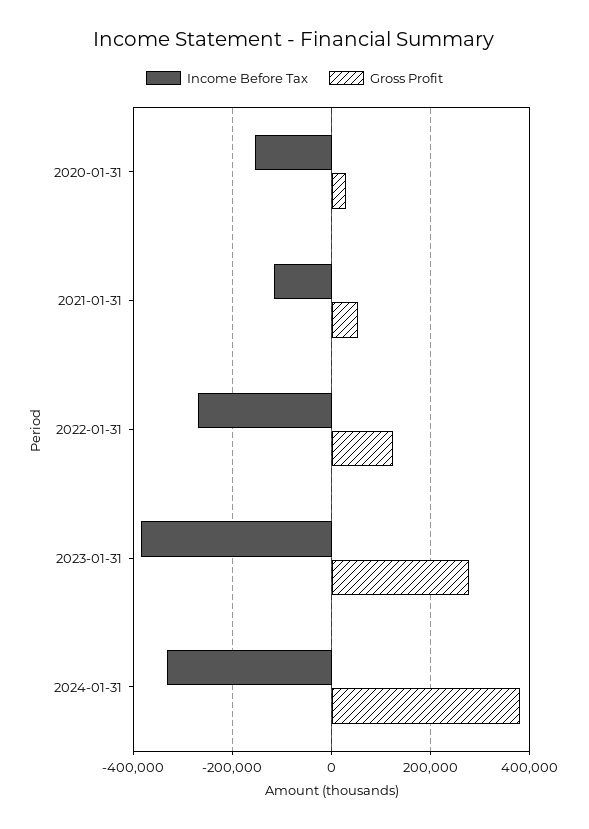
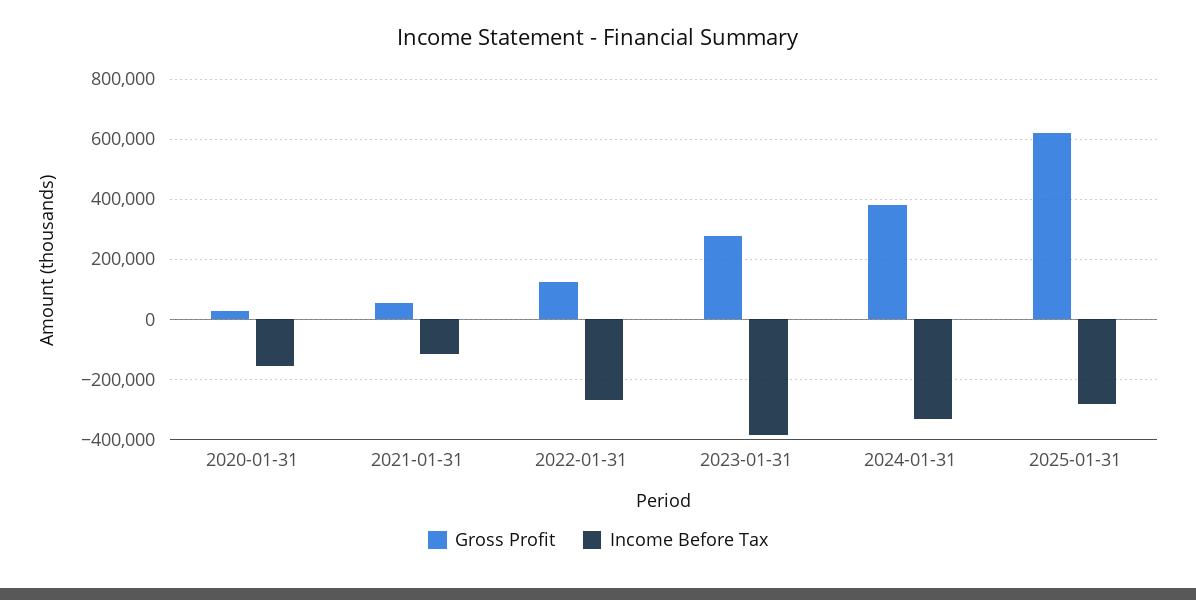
Gross Profit, 2025-01-31: none -> 620000
Income Before Tax, 2025-01-31: none -> -280000

